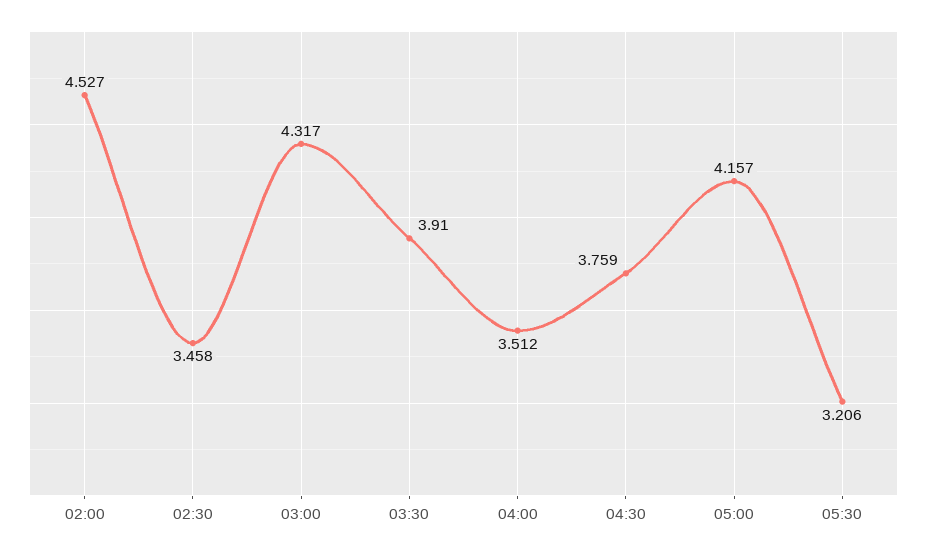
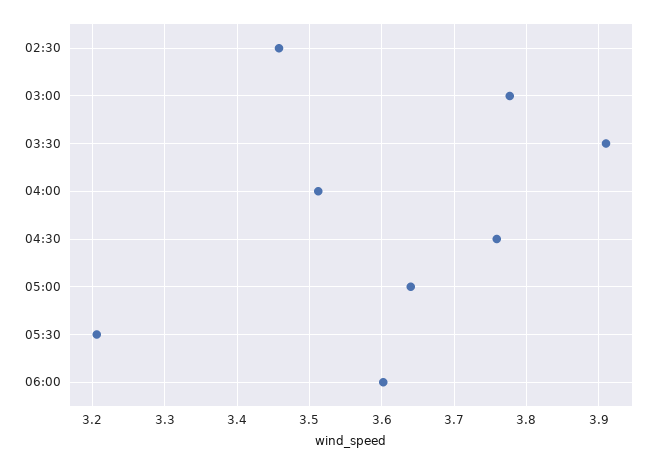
02:00: 4.527 -> none
03:00: 4.317 -> 3.78
05:00: 4.157 -> 3.64
06:00: none -> 3.6

